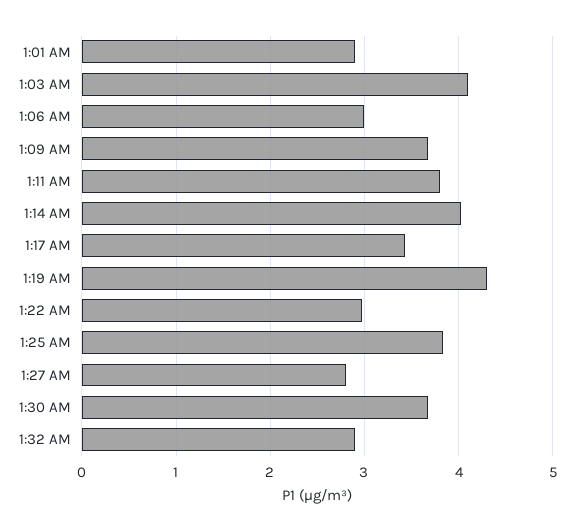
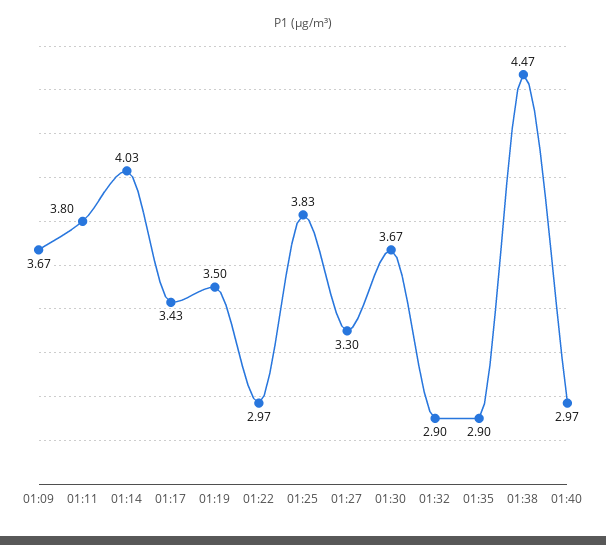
1:01 AM: 2.9 -> none
1:03 AM: 4.1 -> none
1:06 AM: 3 -> none
1:19 AM: 4.3 -> 3.5
1:27 AM: 2.8 -> 3.3
01:35: none -> 2.9
01:38: none -> 4.47
01:40: none -> 2.97

